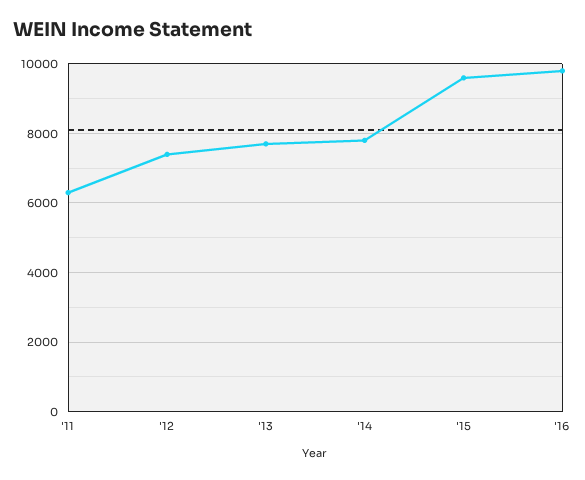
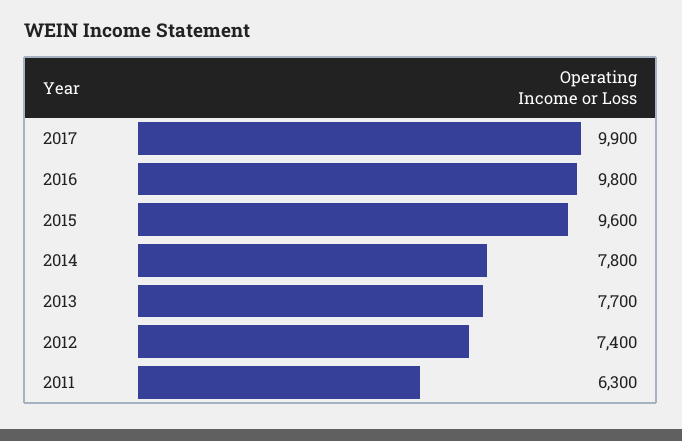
2017: none -> 9900

